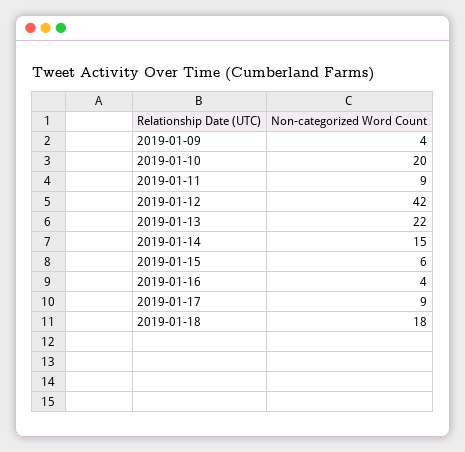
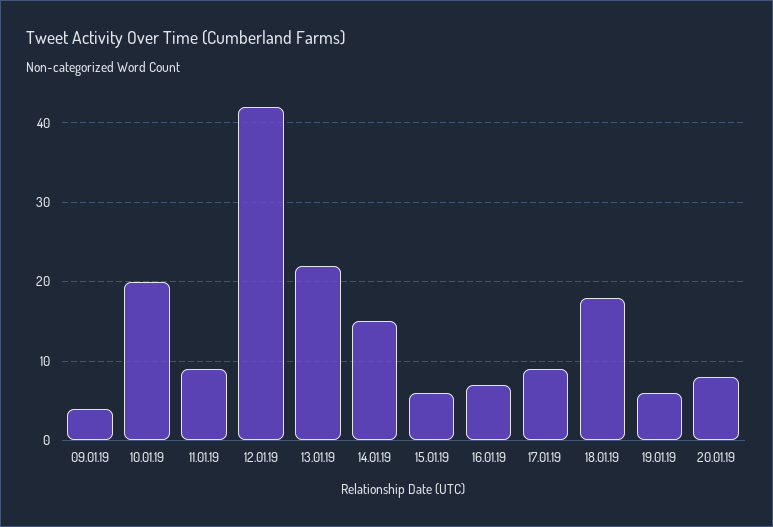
2019-01-16: 4 -> 7
19.01.19: none -> 6
20.01.19: none -> 8

